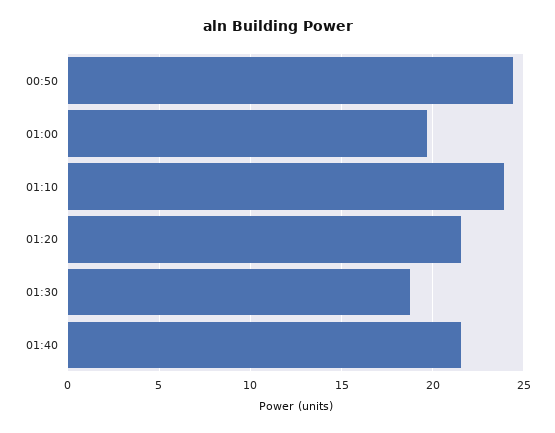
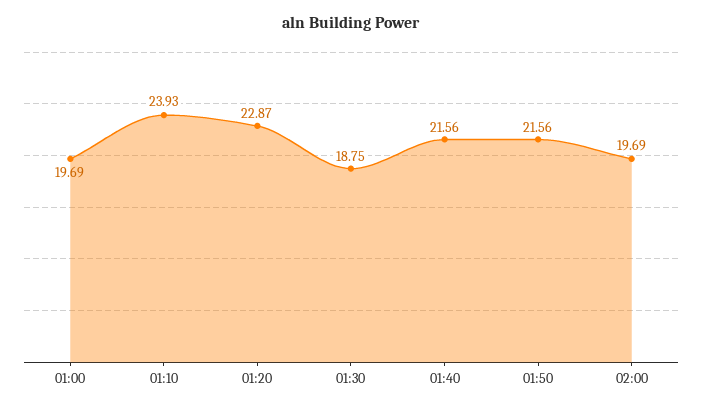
00:50: 24.5 -> none
01:20: 21.5 -> 22.87
01:50: none -> 21.56
02:00: none -> 19.69

